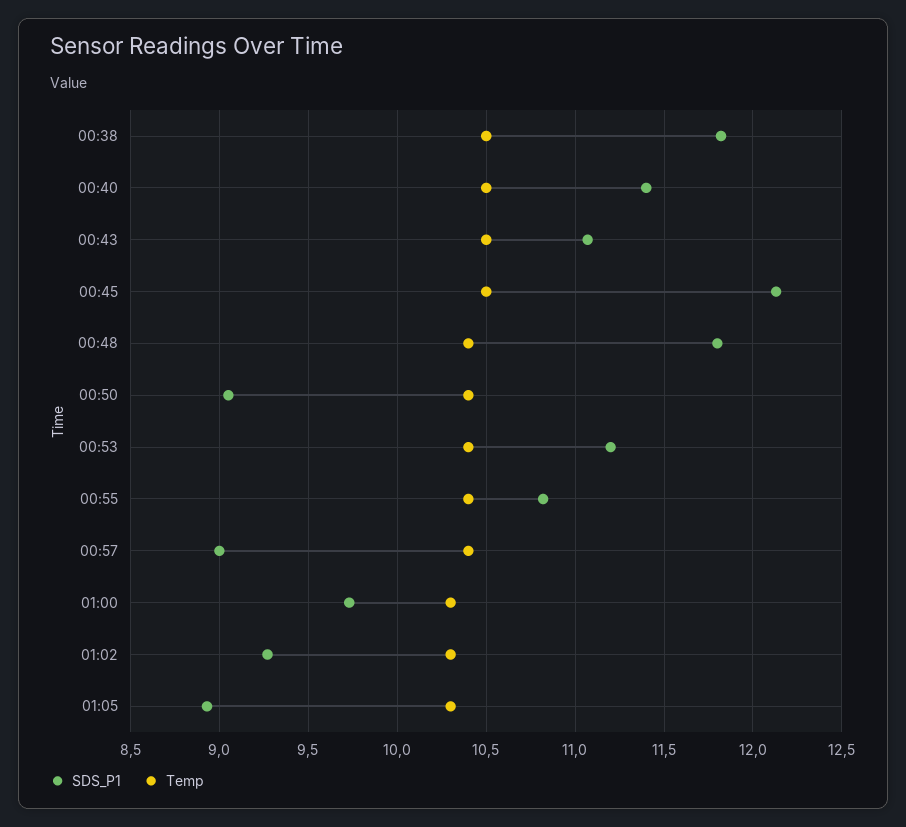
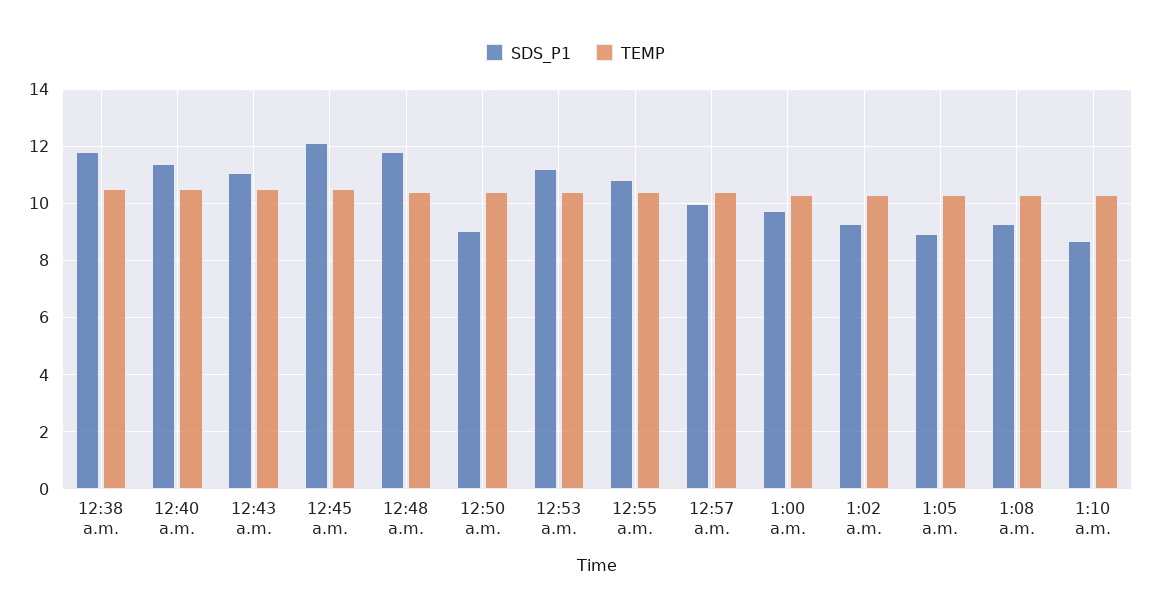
SDS_P1, 00:57: 9 -> 10
SDS_P1, 1:08 a.m.: none -> 9.25
Temp, 1:08 a.m.: none -> 10.25
SDS_P1, 1:10 a.m.: none -> 8.75
Temp, 1:10 a.m.: none -> 10.25

